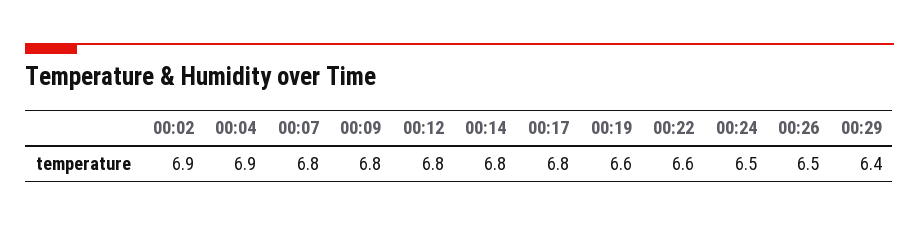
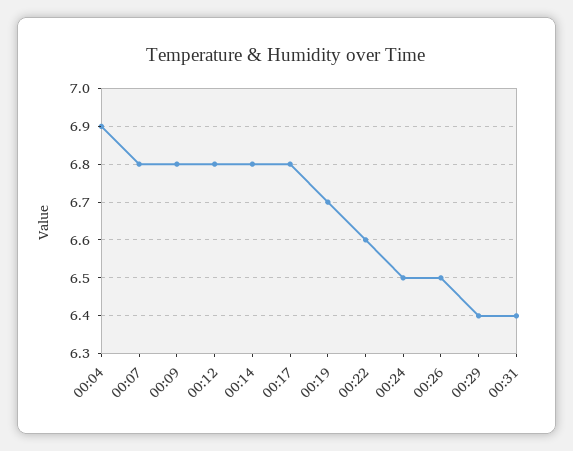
00:02: 6.9 -> none
00:19: 6.6 -> 6.7
00:31: none -> 6.4

